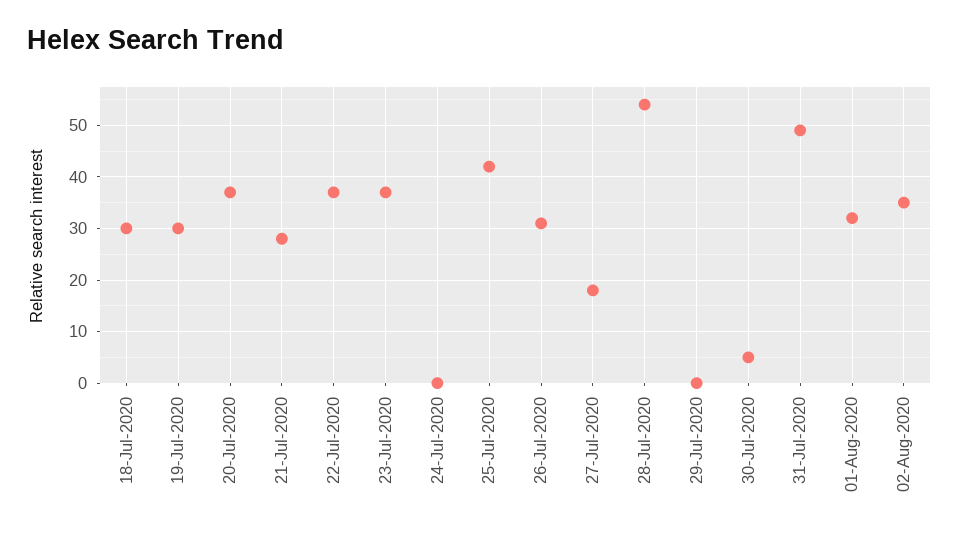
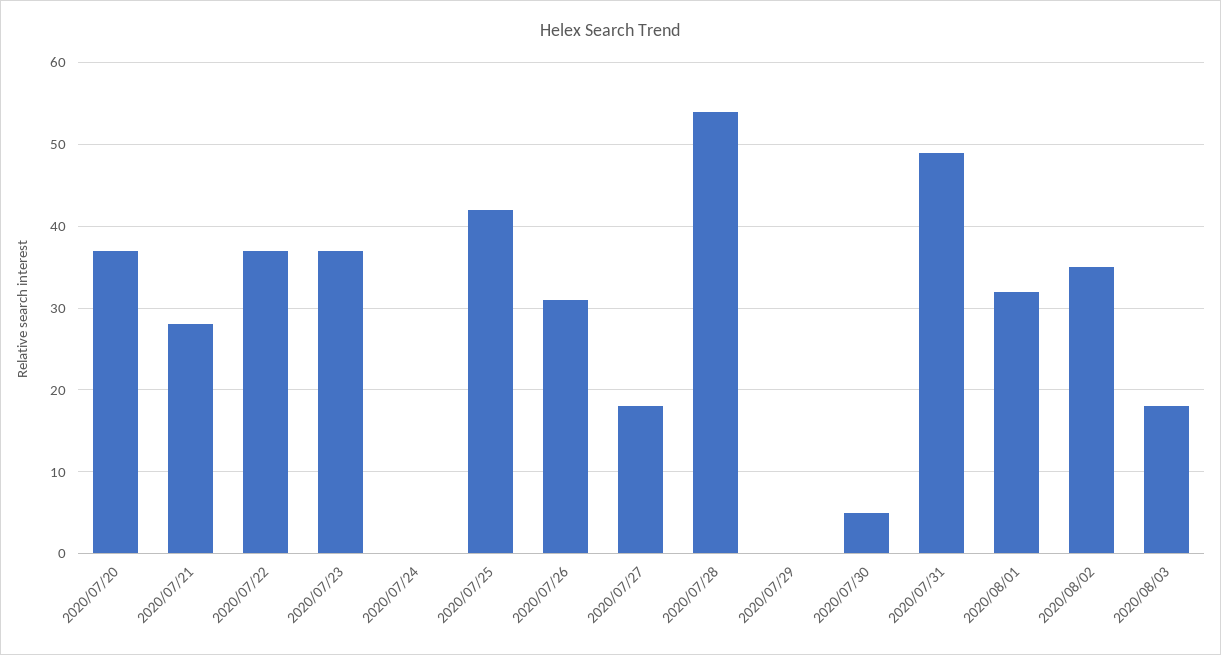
18-Jul-2020: 30 -> none
19-Jul-2020: 30 -> none
2020/08/03: none -> 18

